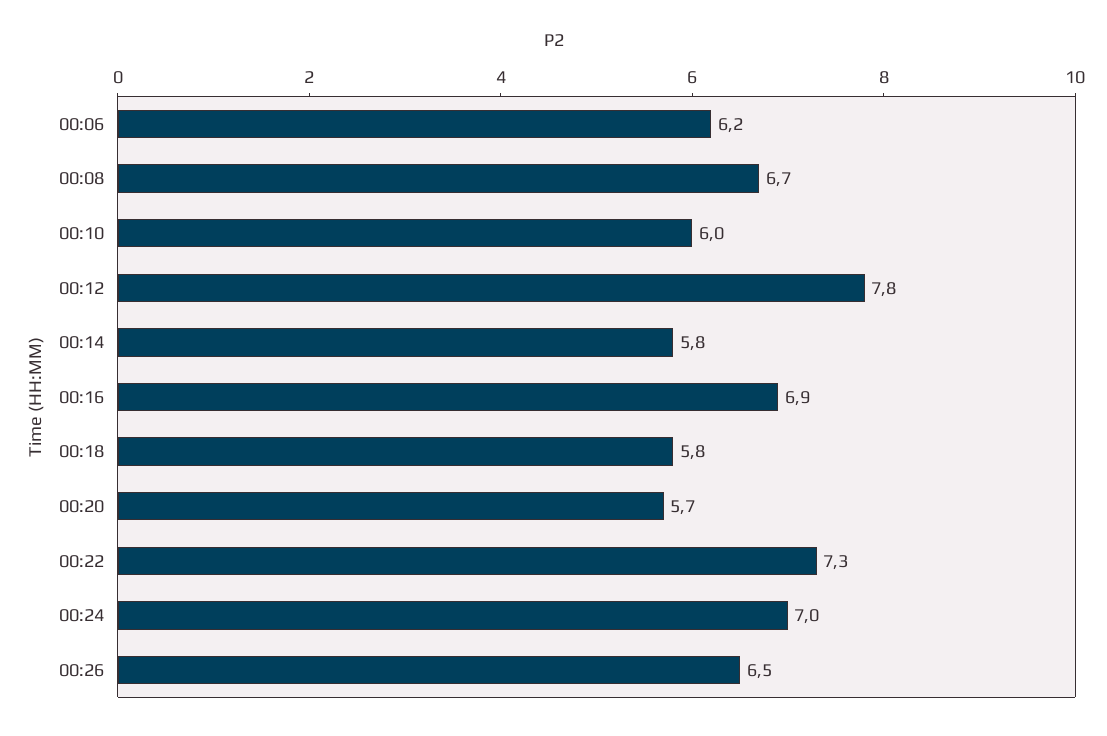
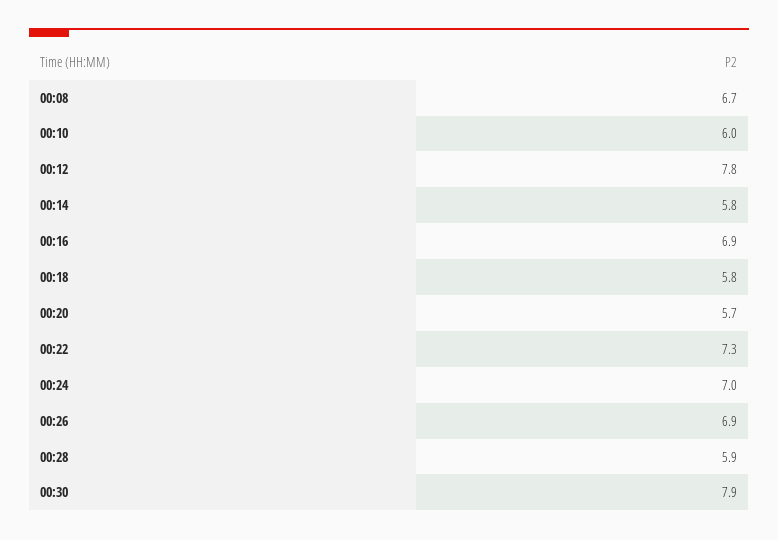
00:06: 6.2 -> none
00:26: 6.5 -> 6.9
00:28: none -> 5.9
00:30: none -> 7.9

